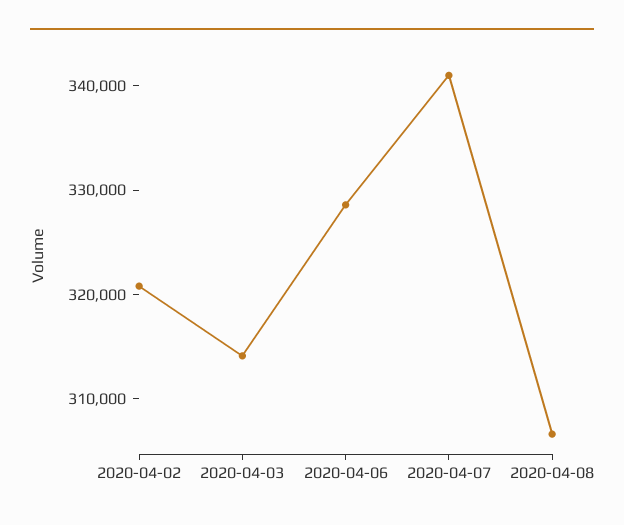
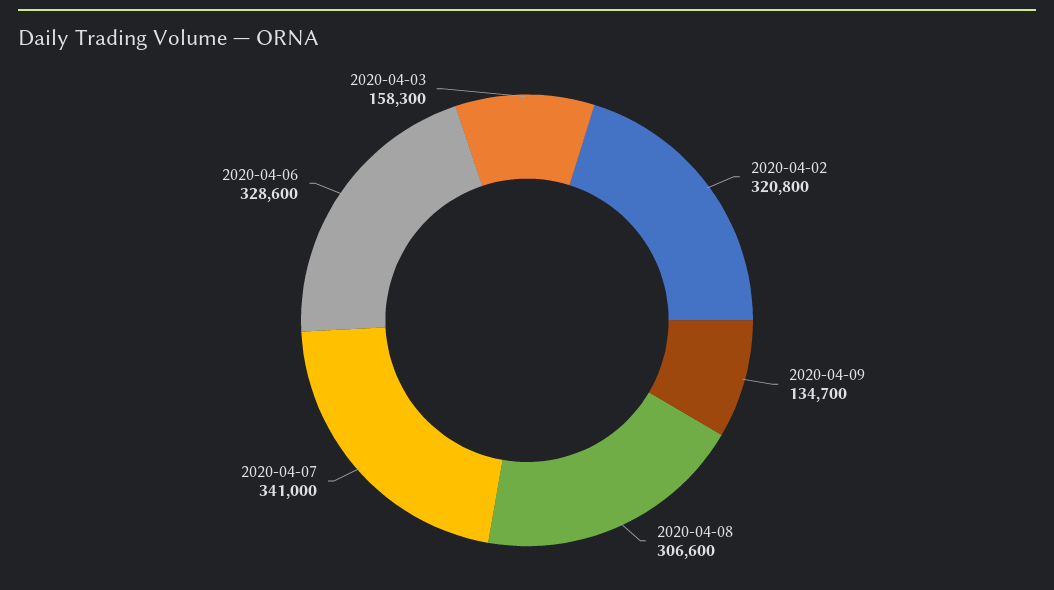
2020-04-03: 314000 -> 158300
2020-04-09: none -> 134700

